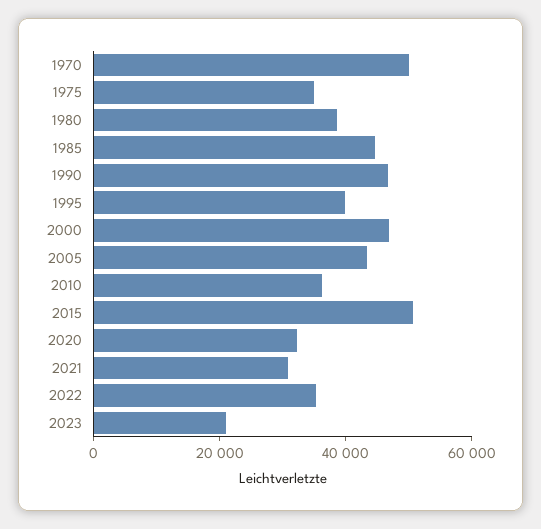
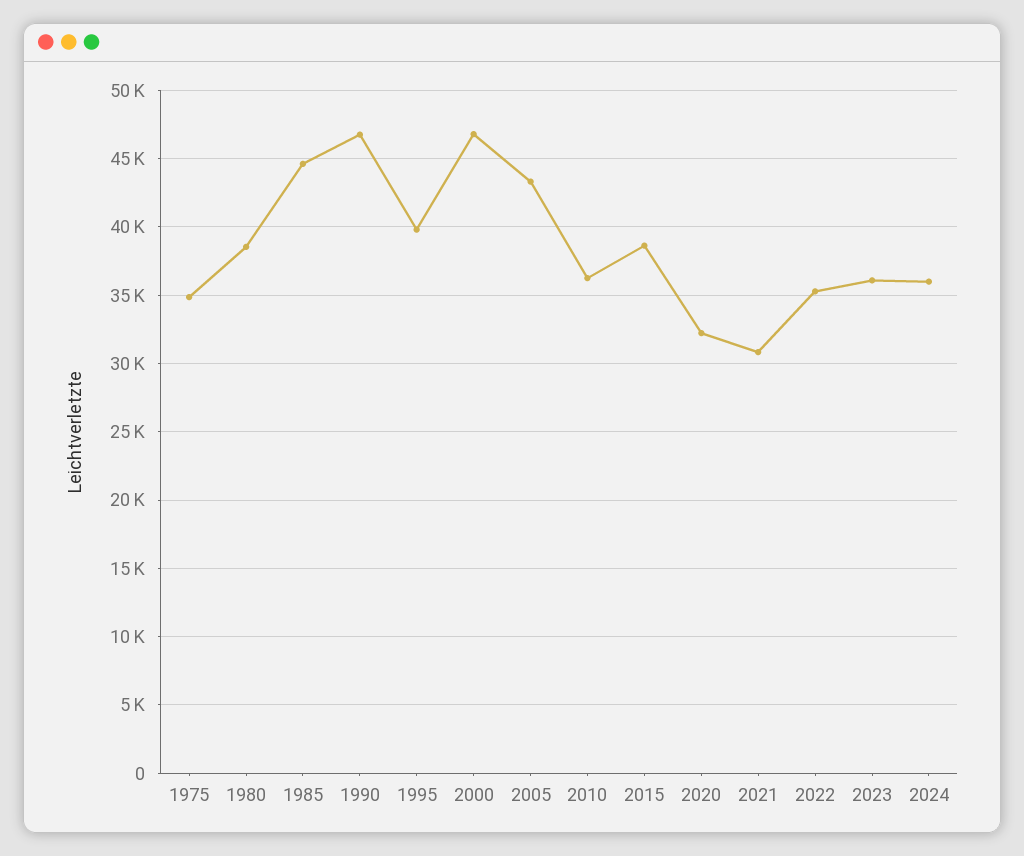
1970: 50000 -> none
2015: 50000 -> 38500
2023: 20000 -> 36000
2024: none -> 36000

